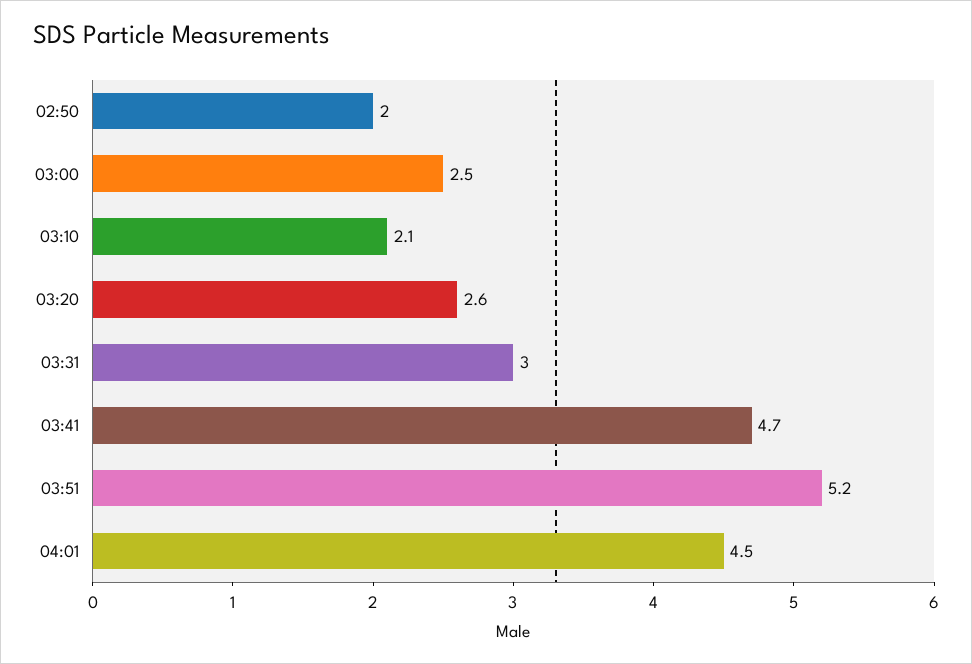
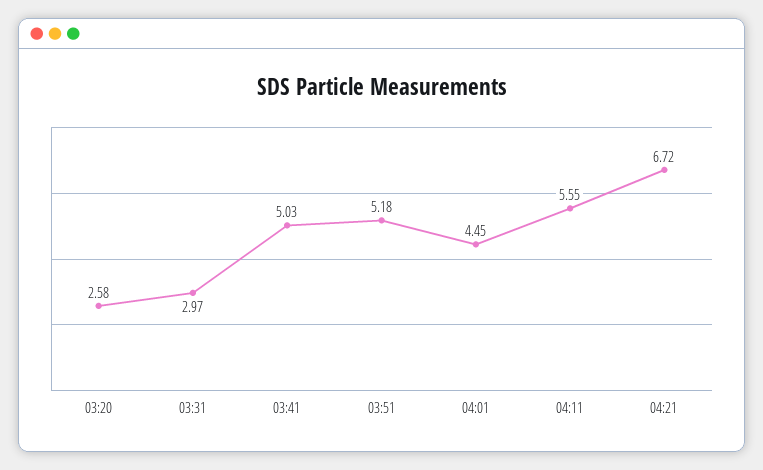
02:50: 2 -> none
03:00: 2.5 -> none
03:10: 2.1 -> none
03:41: 4.7 -> 5.03
04:11: none -> 5.55
04:21: none -> 6.72

